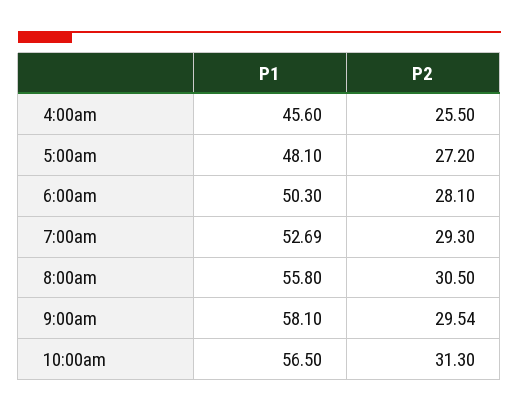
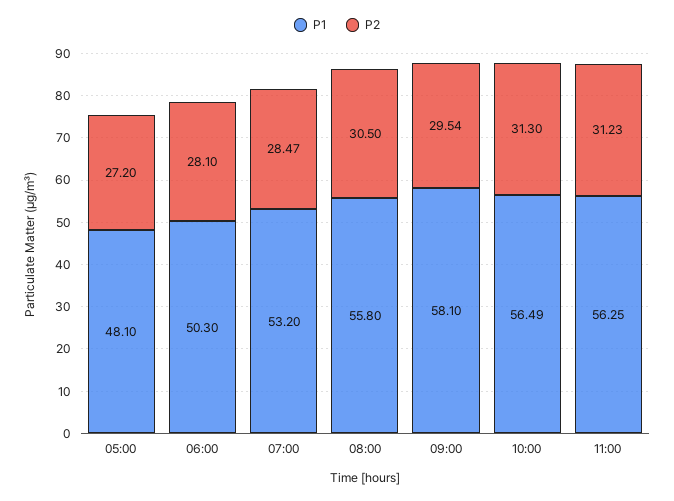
P1, 4:00am: 45.6 -> none
P2, 4:00am: 25.5 -> none
P1, 7:00am: 52.69 -> 53.2
P2, 7:00am: 29.3 -> 28.47
P1, 10:00am: 56.5 -> 56.49
P1, 11:00: none -> 56.25
P2, 11:00: none -> 31.23

